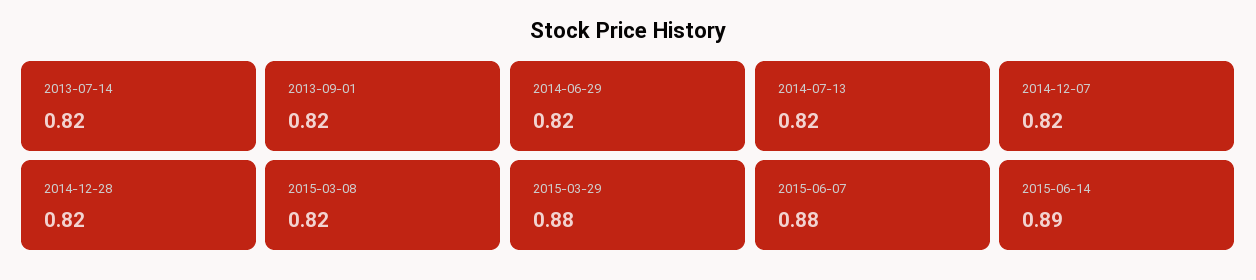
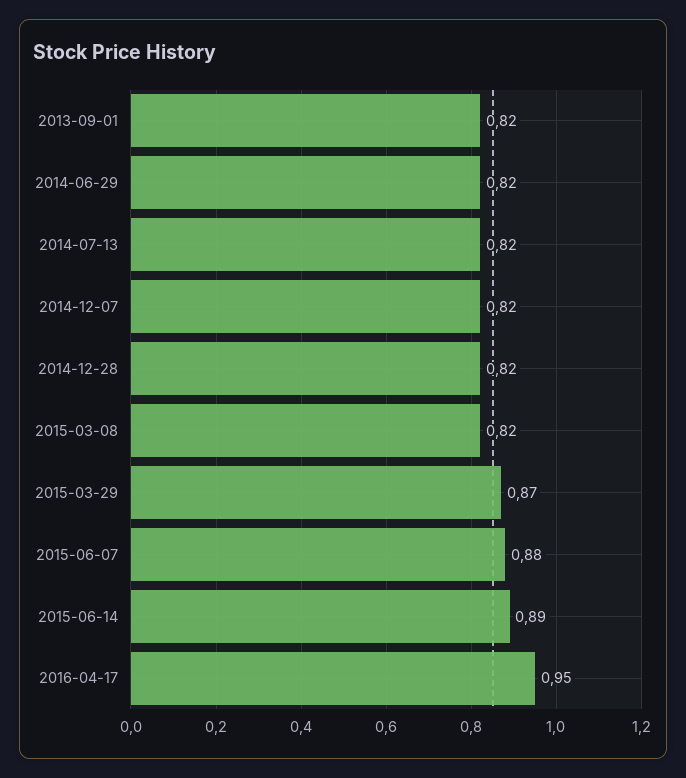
2013-07-14: 0.82 -> none
2015-03-29: 0.88 -> 0.87
2016-04-17: none -> 0.95

